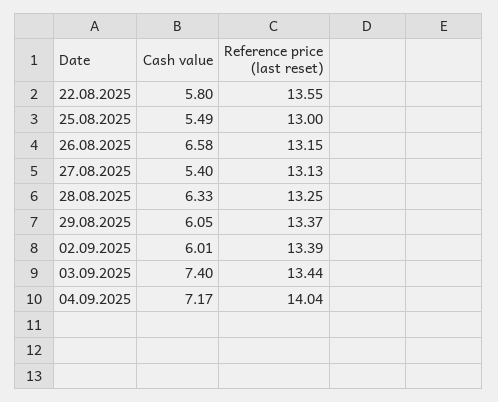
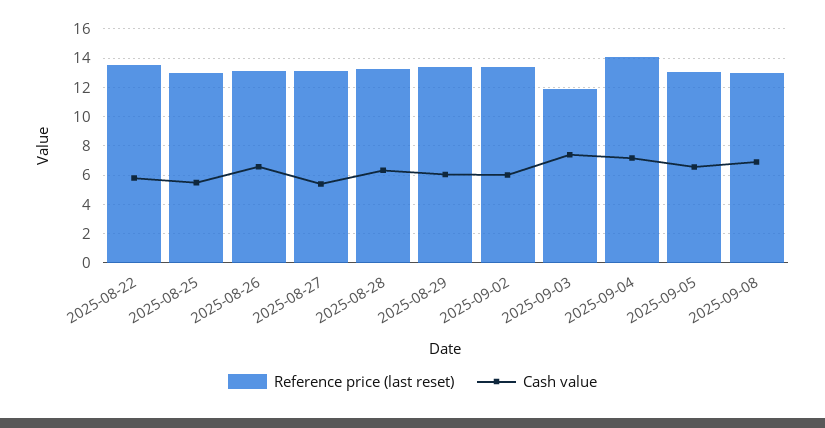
Reference price (last reset), 03.09.2025: 13.44 -> 12
Reference price (last reset), 2025-09-05: none -> 13
Cash value, 2025-09-05: none -> 6.5
Reference price (last reset), 2025-09-08: none -> 13
Cash value, 2025-09-08: none -> 7

